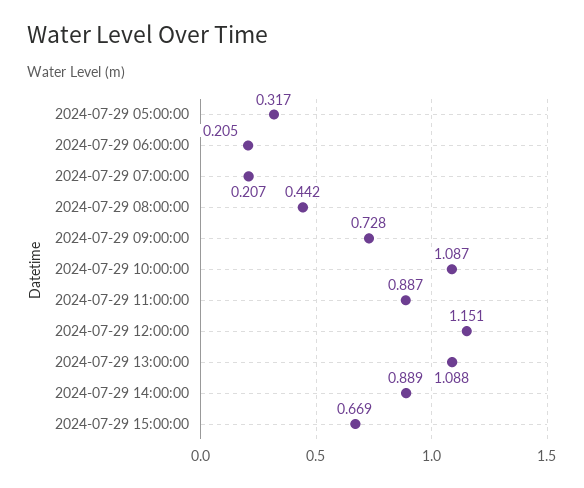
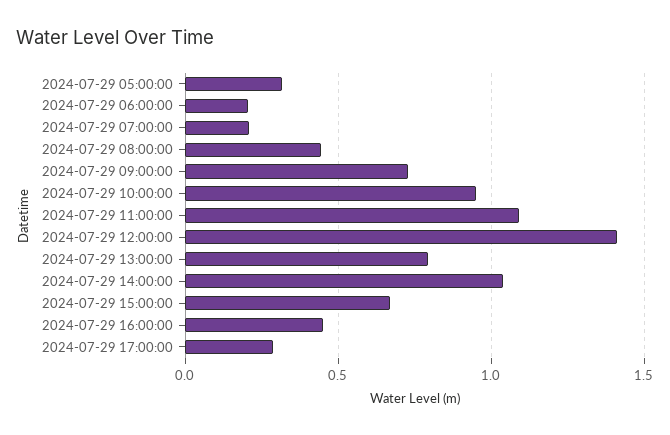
2024-07-29 10:00:00: 1.087 -> 0.95
2024-07-29 11:00:00: 0.887 -> 1.1
2024-07-29 12:00:00: 1.151 -> 1.4
2024-07-29 13:00:00: 1.088 -> 0.8
2024-07-29 14:00:00: 0.889 -> 1.05
2024-07-29 16:00:00: none -> 0.45
2024-07-29 17:00:00: none -> 0.3

